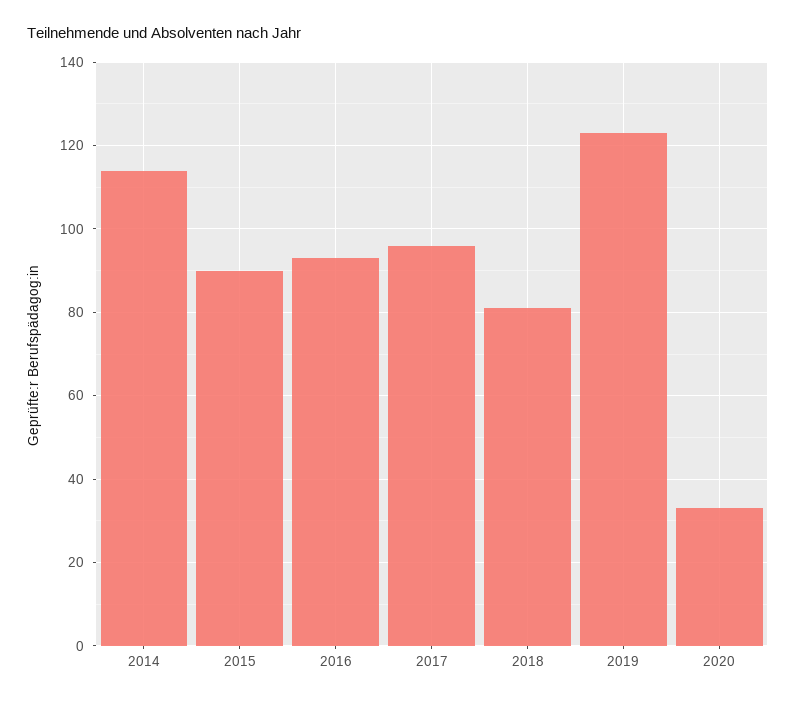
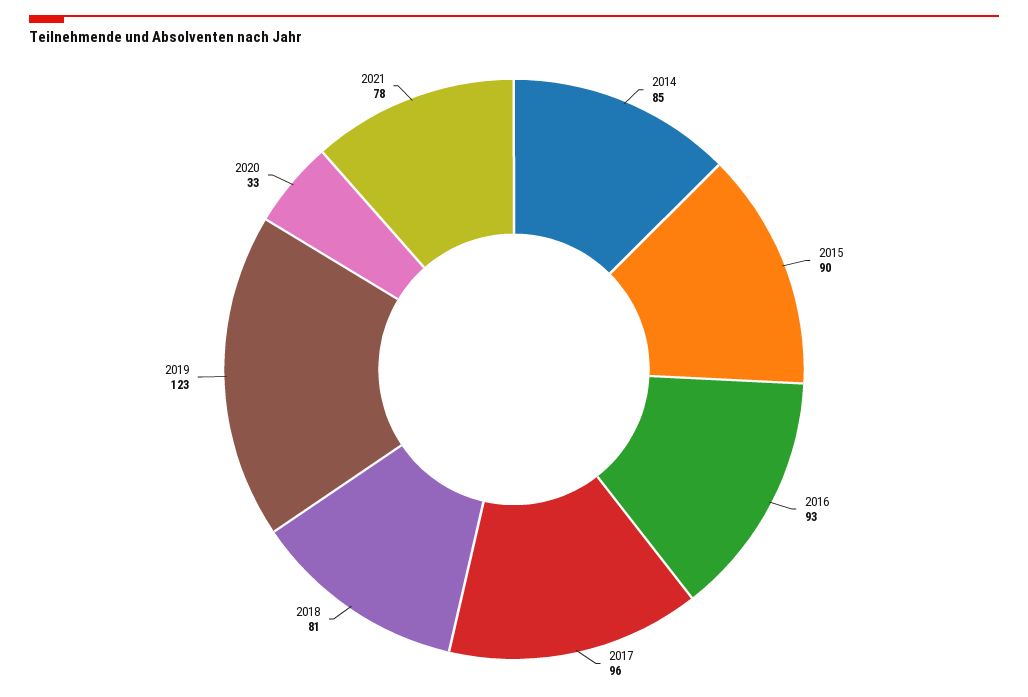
2014: 115 -> 85
2021: none -> 78

